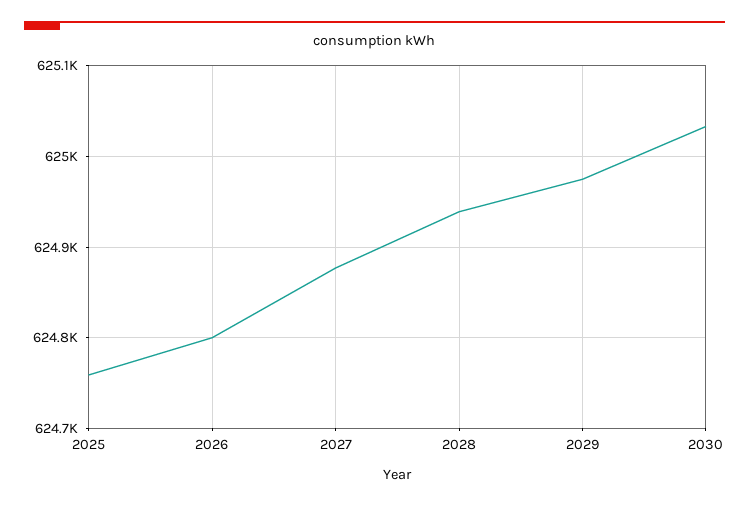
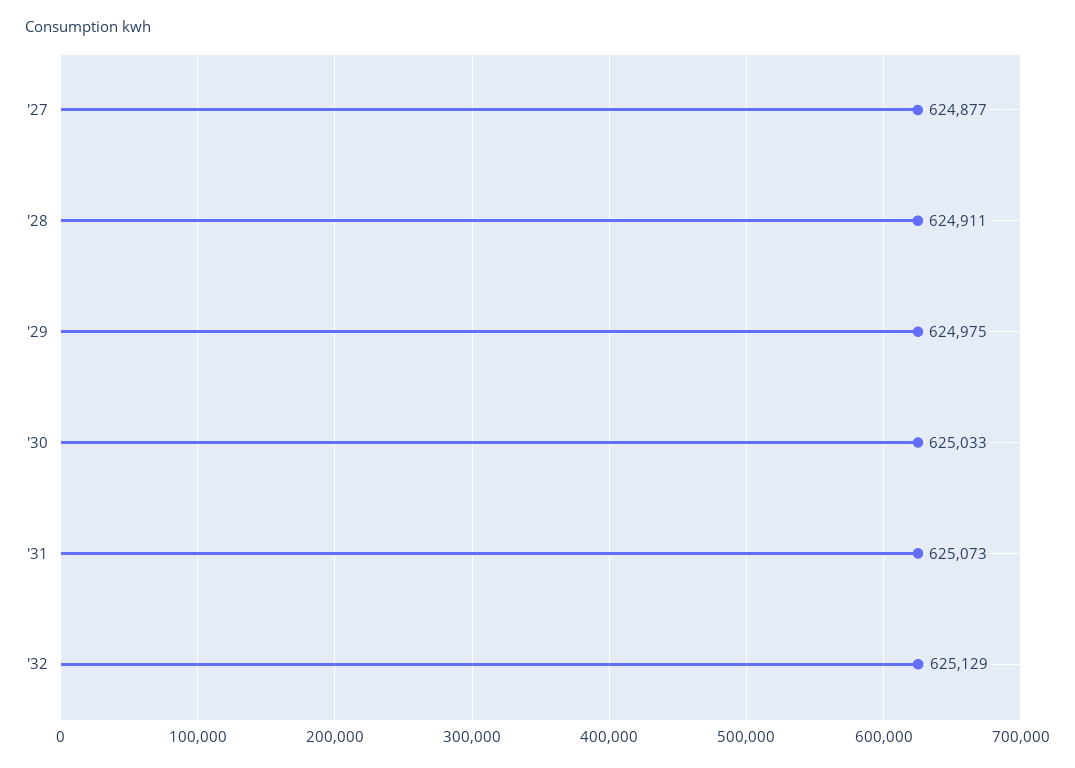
2025: 624760 -> none
2026: 624800 -> none
2028: 624940 -> 624911
'31: none -> 625073
'32: none -> 625129

